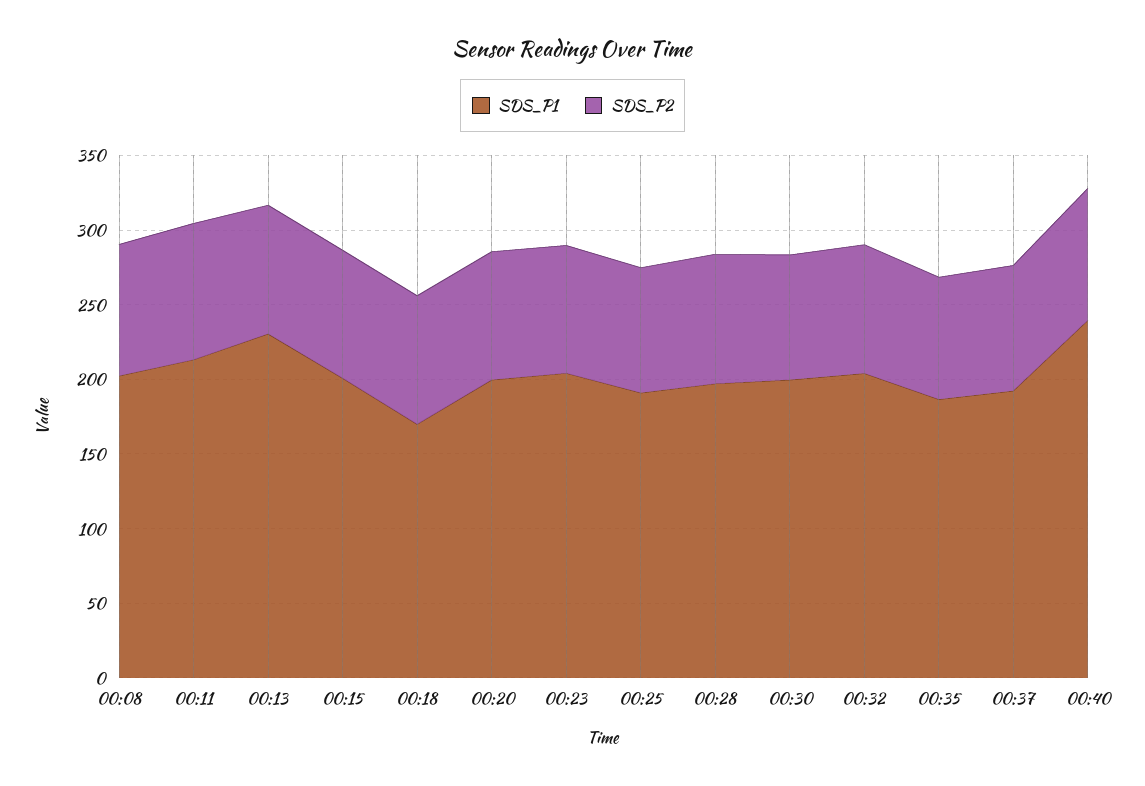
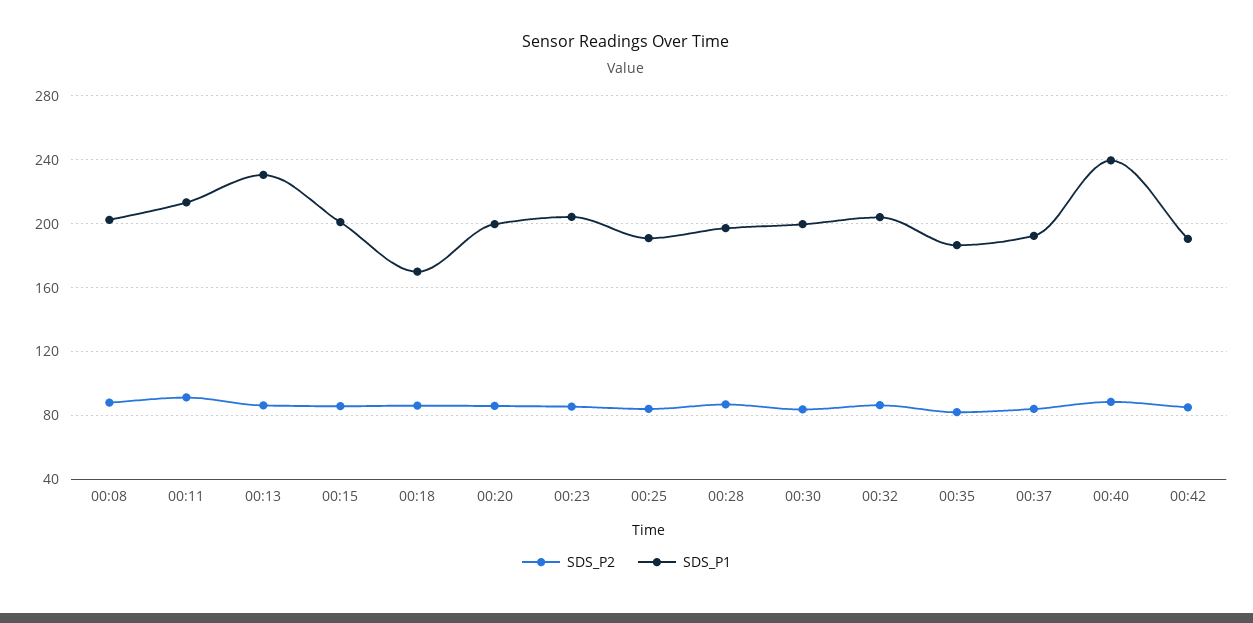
SDS_P2, 00:42: none -> 85
SDS_P1, 00:42: none -> 190

